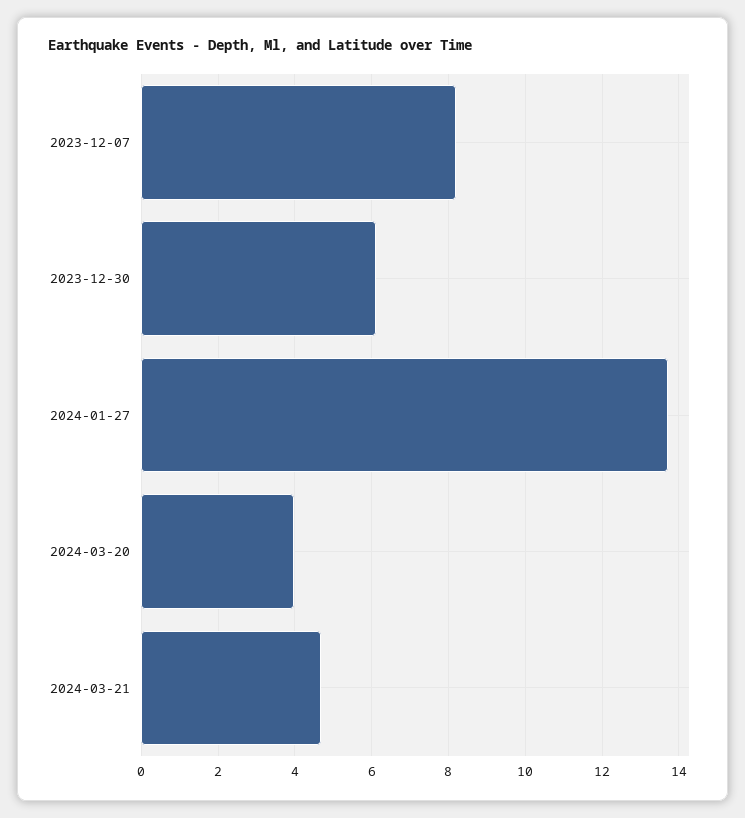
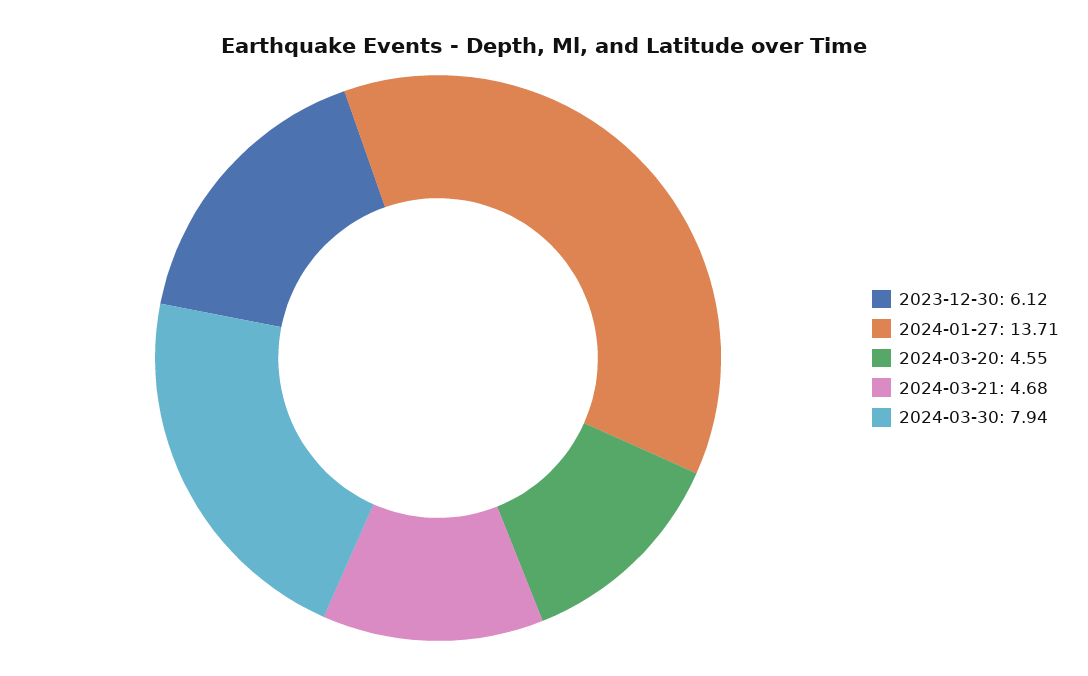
2023-12-07: 8.2 -> none
2024-03-20: 4 -> 4.55
2024-03-30: none -> 7.94

